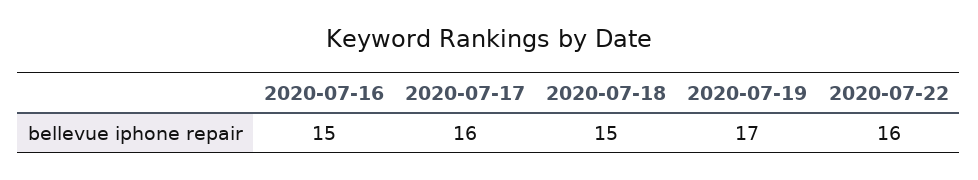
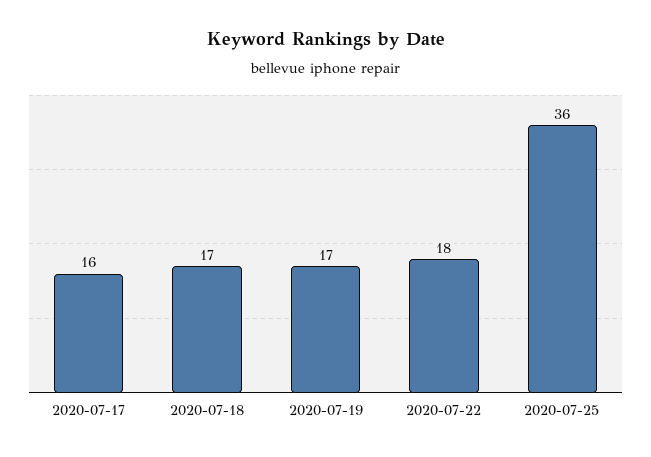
2020-07-16: 15 -> none
2020-07-18: 15 -> 17
2020-07-22: 16 -> 18
2020-07-25: none -> 36

